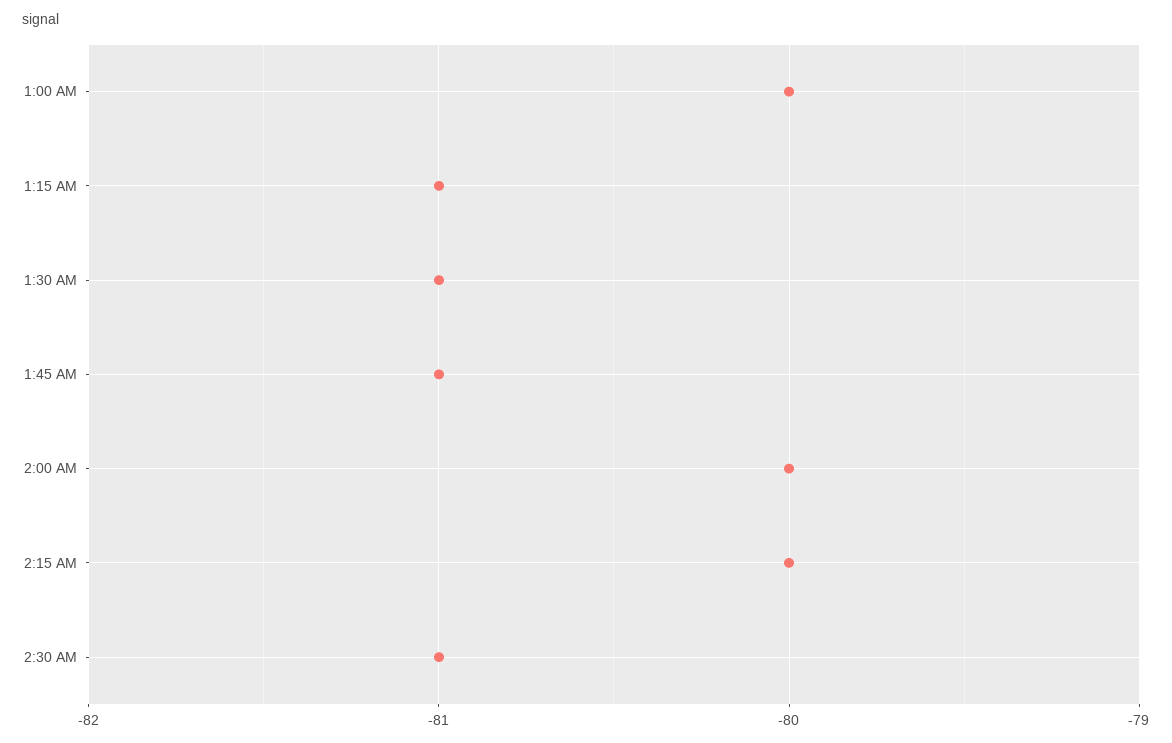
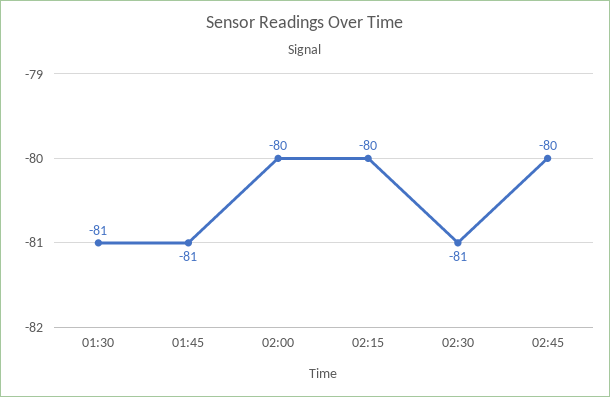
1:00 AM: -80 -> none
1:15 AM: -81 -> none
02:45: none -> -80

